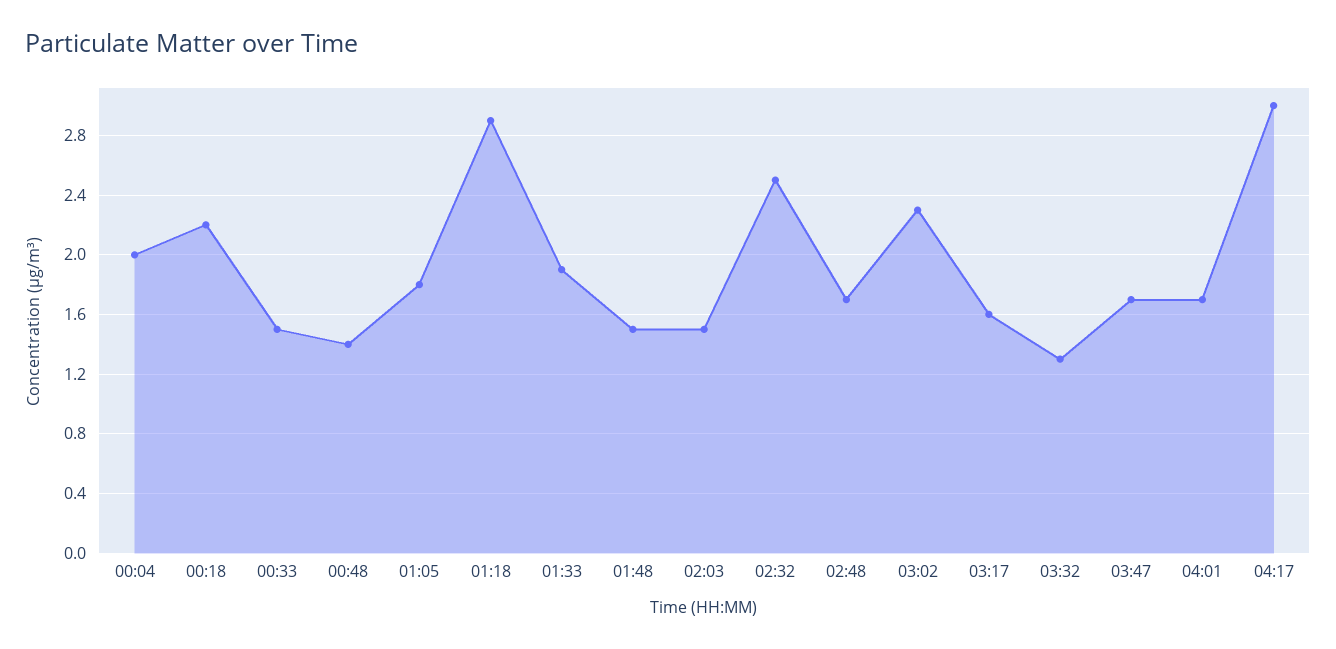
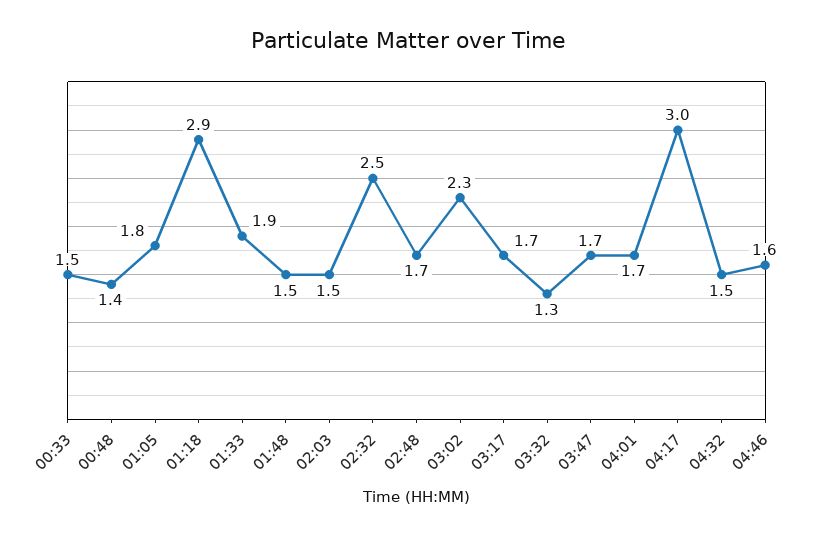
00:04: 2 -> none
00:18: 2.2 -> none
03:17: 1.6 -> 1.7
04:32: none -> 1.5
04:46: none -> 1.6

